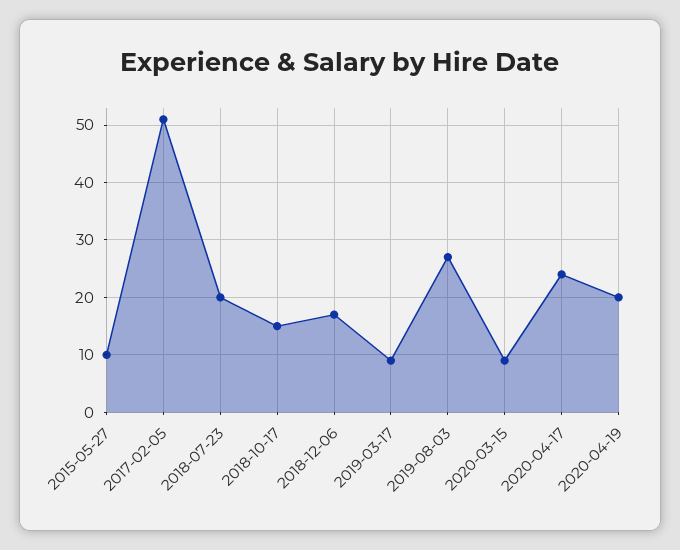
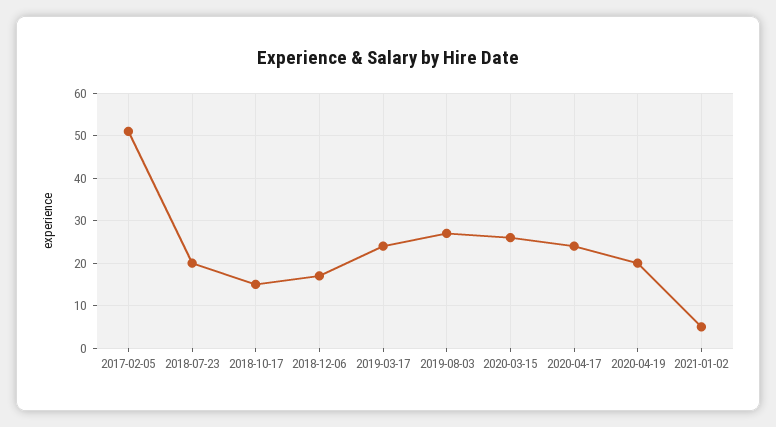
2015-05-27: 10 -> none
2019-03-17: 10 -> 25
2020-03-15: 10 -> 25
2021-01-02: none -> 5

